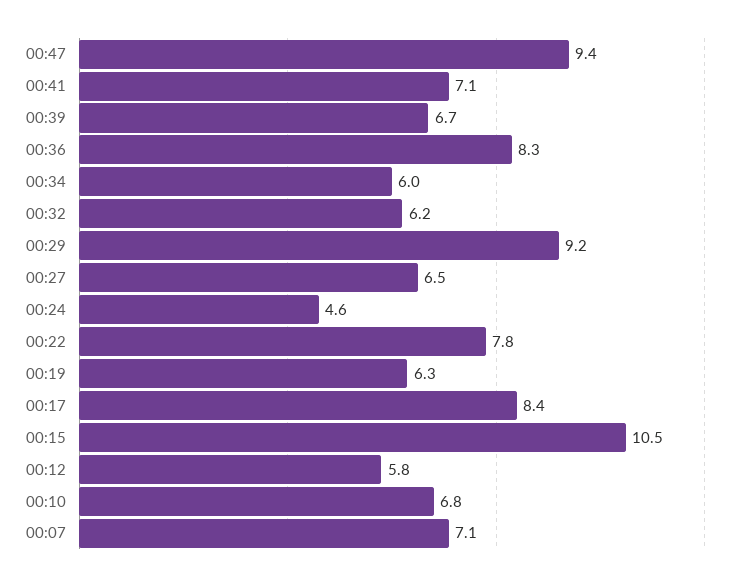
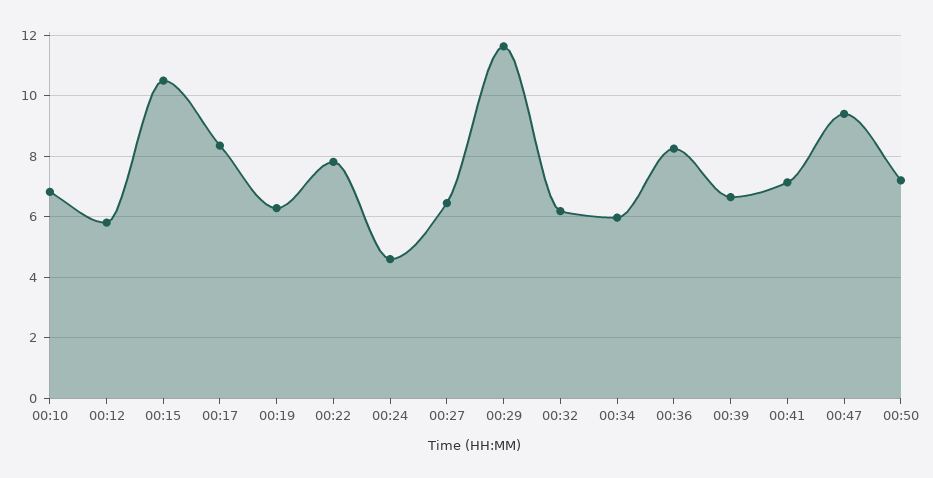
00:29: 9.2 -> 11.6
00:07: 7.1 -> none
00:50: none -> 7.2

